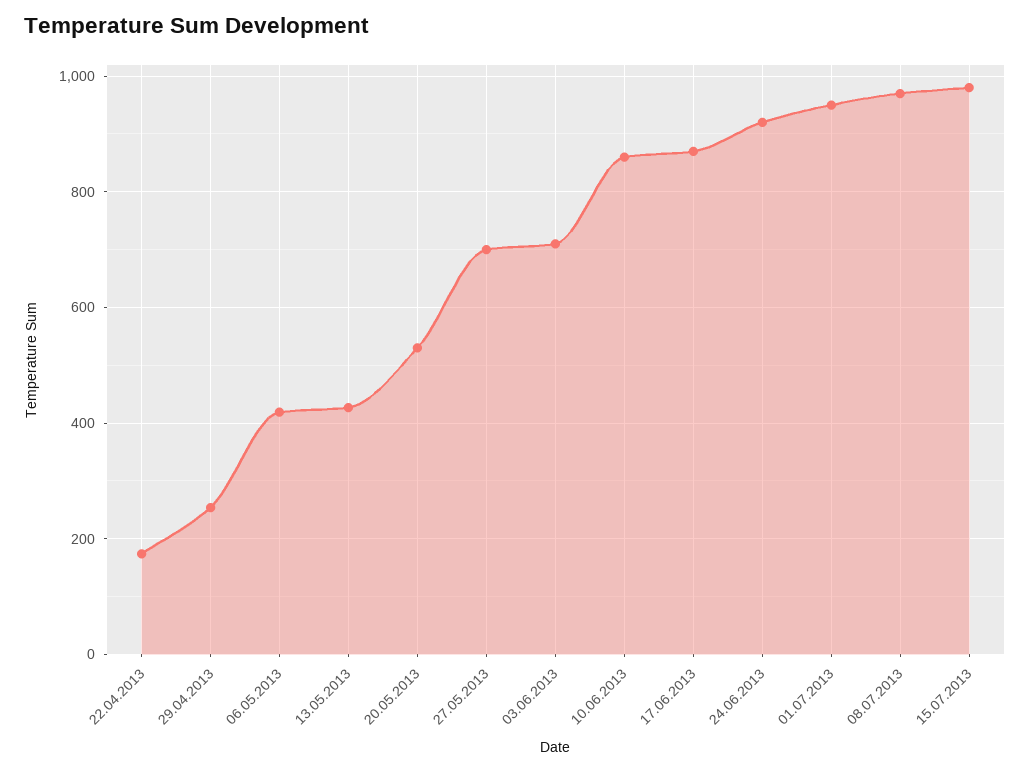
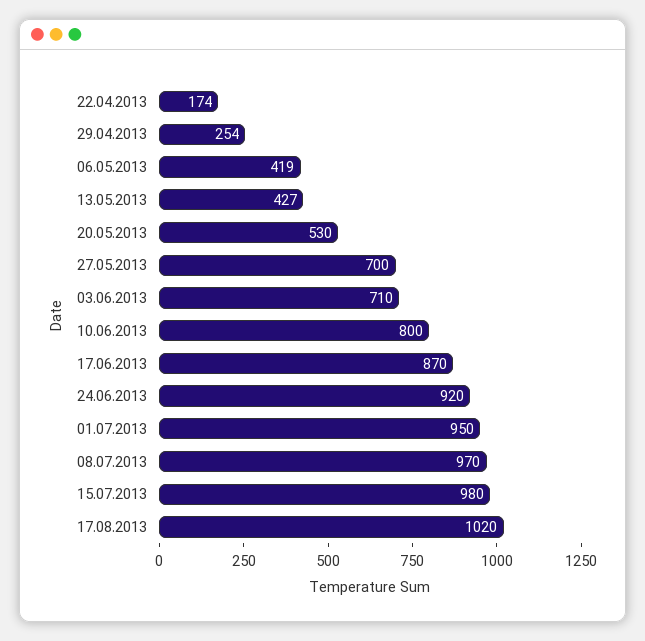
10.06.2013: 860 -> 800
17.08.2013: none -> 1020

